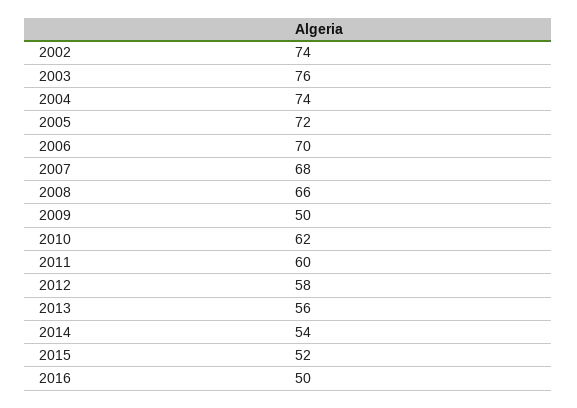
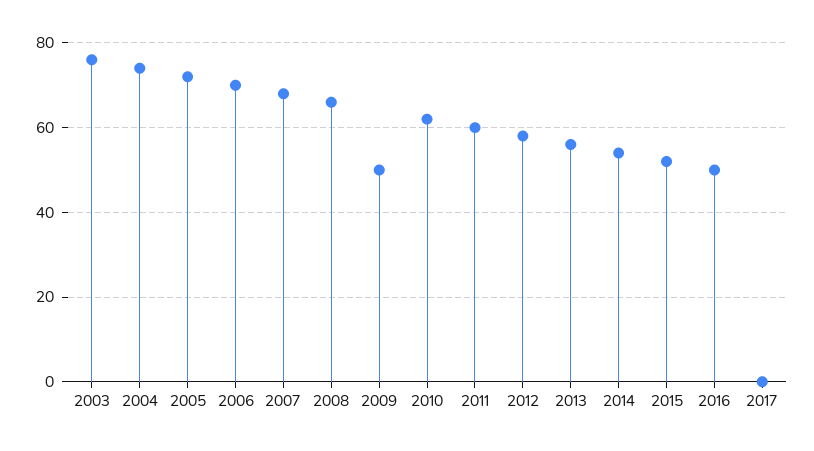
2002: 74 -> none
2017: none -> 0

